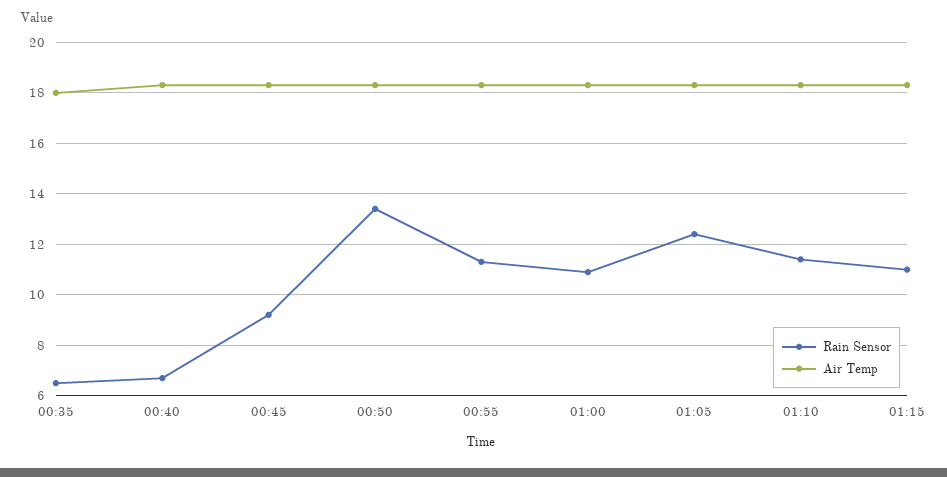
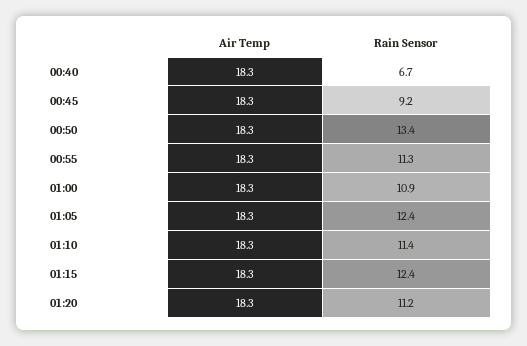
Rain Sensor, 00:35: 6.5 -> none
Air Temp, 00:35: 18 -> none
Rain Sensor, 01:15: 11 -> 12.4
Air Temp, 01:20: none -> 18.3
Rain Sensor, 01:20: none -> 11.2

